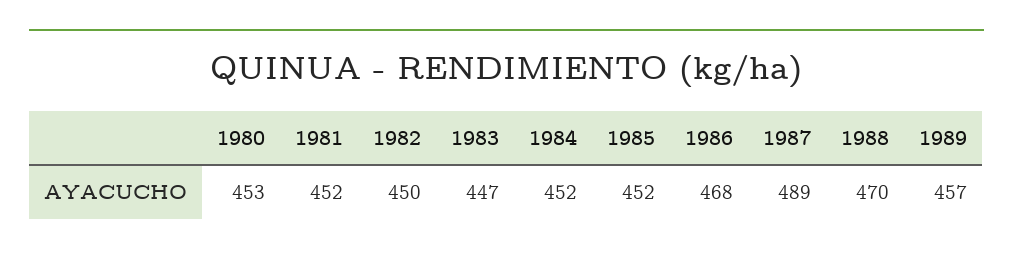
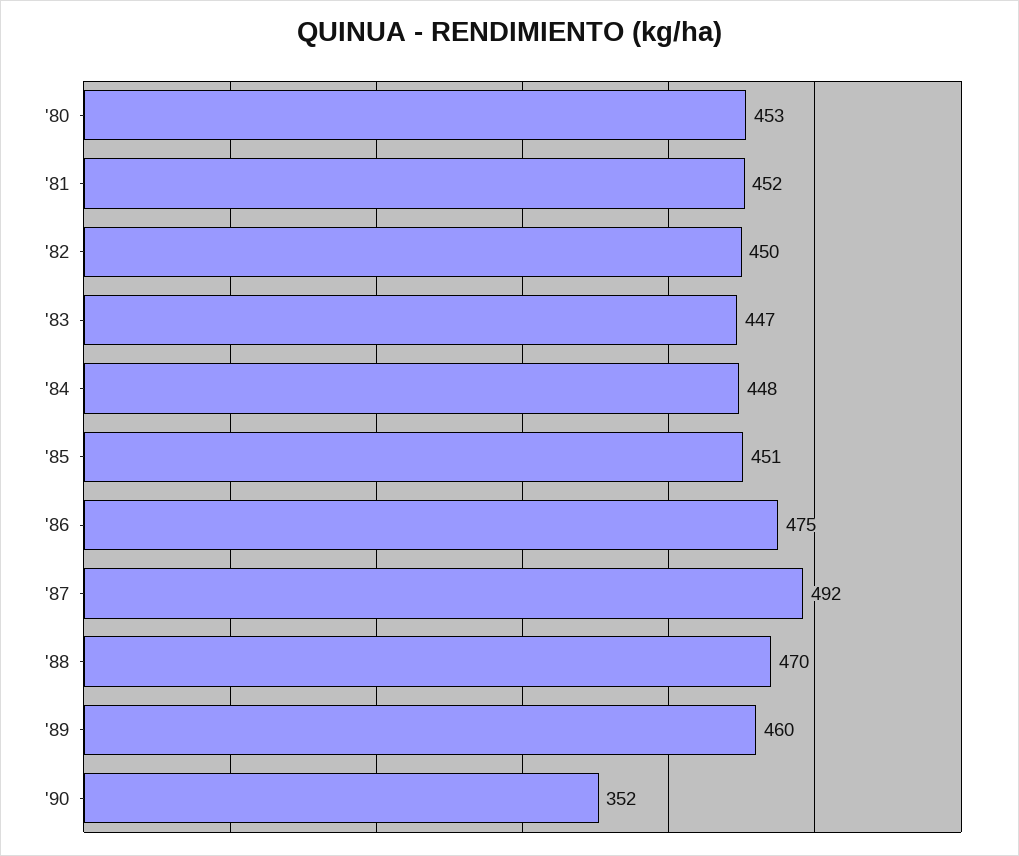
1984: 452 -> 448
1985: 452 -> 451
1986: 468 -> 475
1987: 489 -> 492
1989: 457 -> 460
'90: none -> 352

